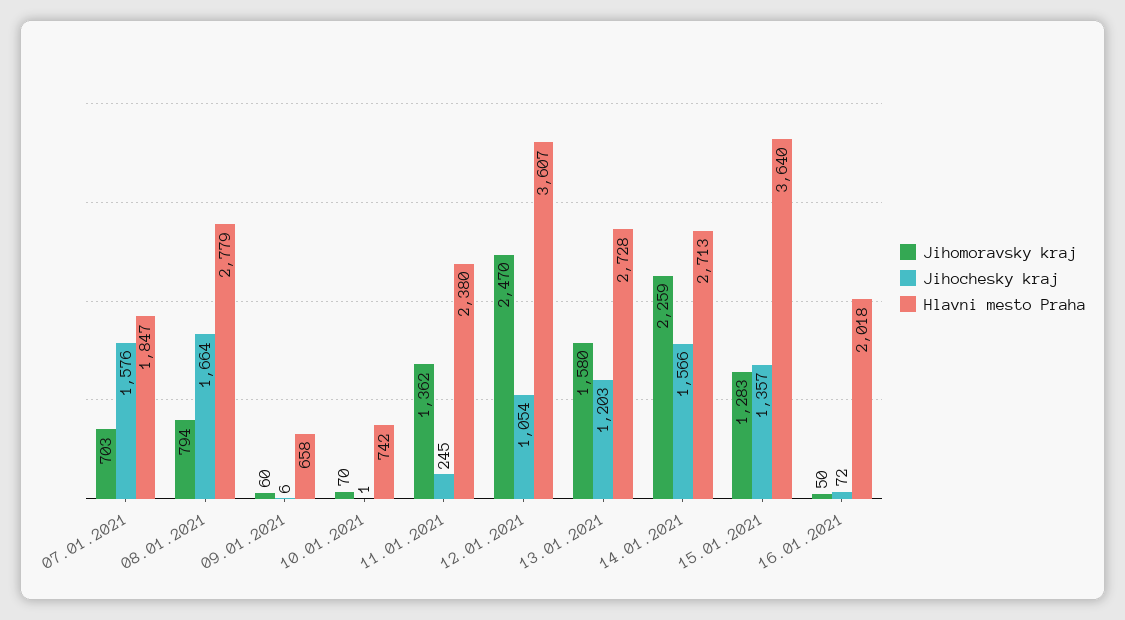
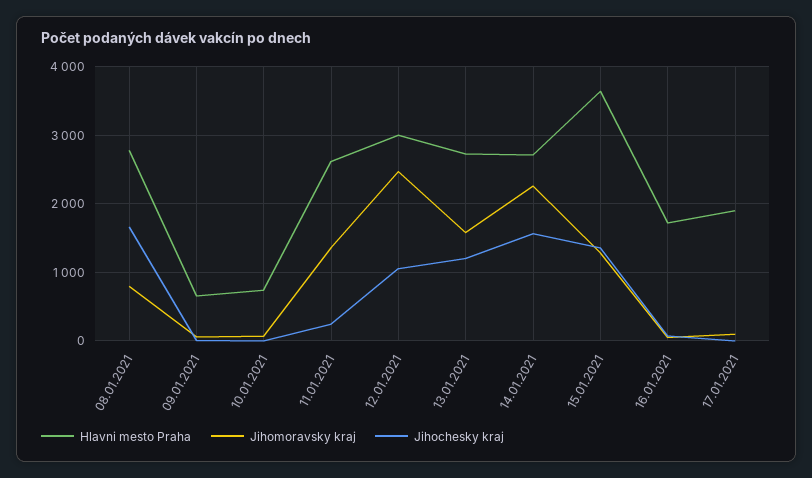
Jihomoravsky kraj, 07.01.2021: 703 -> none
Jihochesky kraj, 07.01.2021: 1576 -> none
Hlavni mesto Praha, 07.01.2021: 1847 -> none
Hlavni mesto Praha, 11.01.2021: 2380 -> 2600
Hlavni mesto Praha, 12.01.2021: 3607 -> 3000
Hlavni mesto Praha, 16.01.2021: 2018 -> 1700
Hlavni mesto Praha, 17.01.2021: none -> 1900
Jihomoravsky kraj, 17.01.2021: none -> 100
Jihochesky kraj, 17.01.2021: none -> 0

